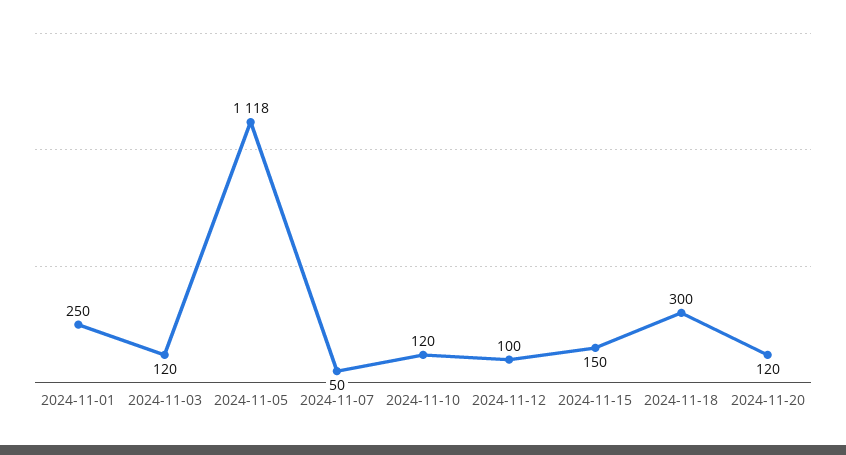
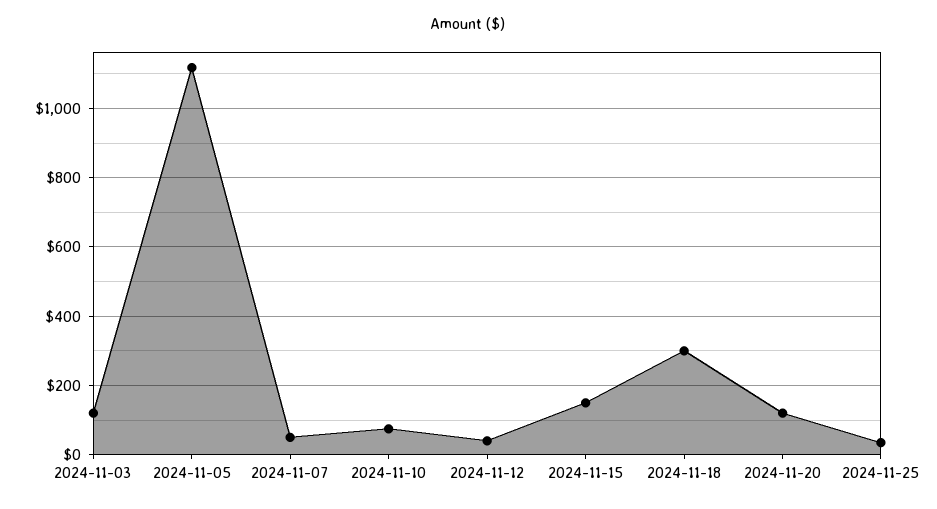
2024-11-01: 250 -> none
2024-11-10: 120 -> 80
2024-11-12: 100 -> 40
2024-11-25: none -> 40

